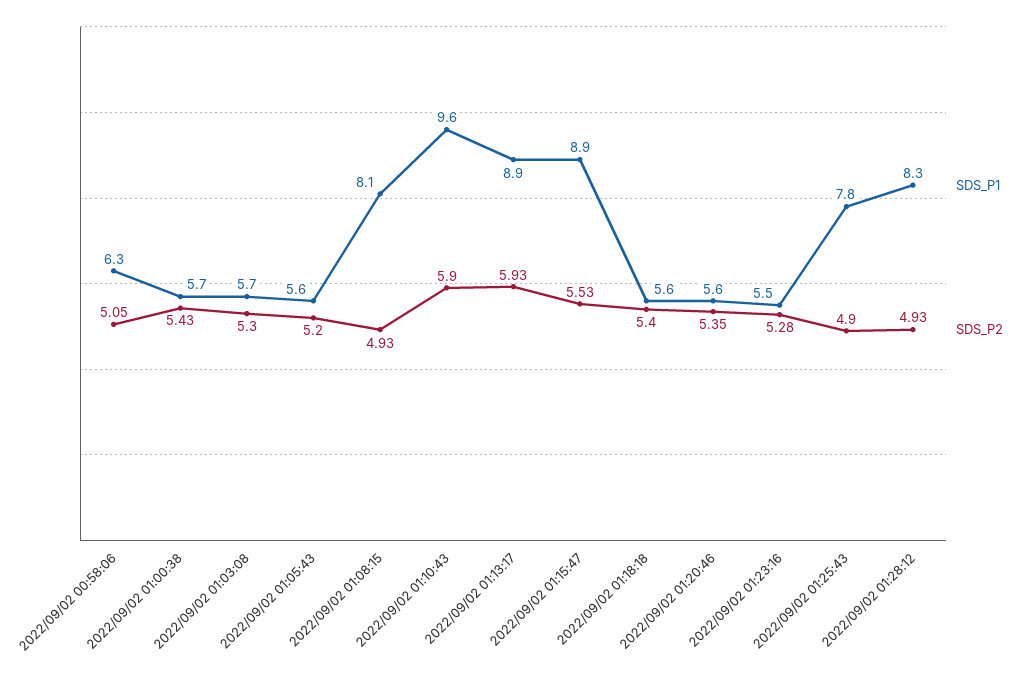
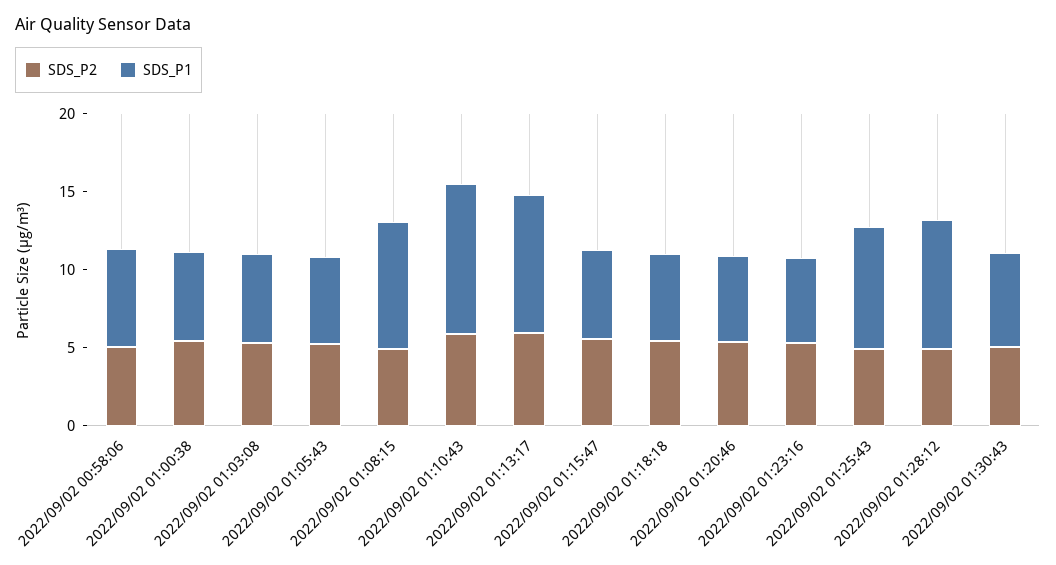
SDS_P1, 2022/09/02 01:15:47: 8.9 -> 6
SDS_P2, 2022/09/02 01:30:43: none -> 5
SDS_P1, 2022/09/02 01:30:43: none -> 6

